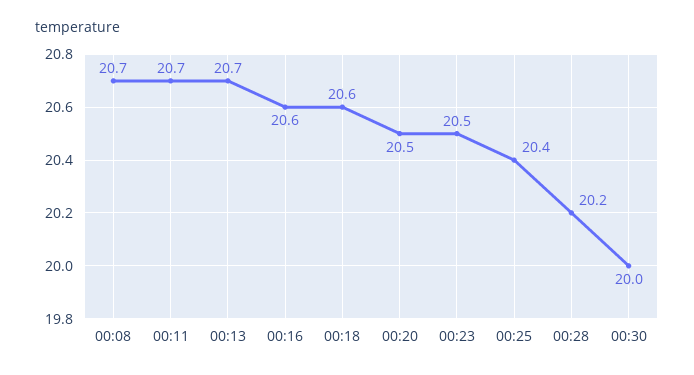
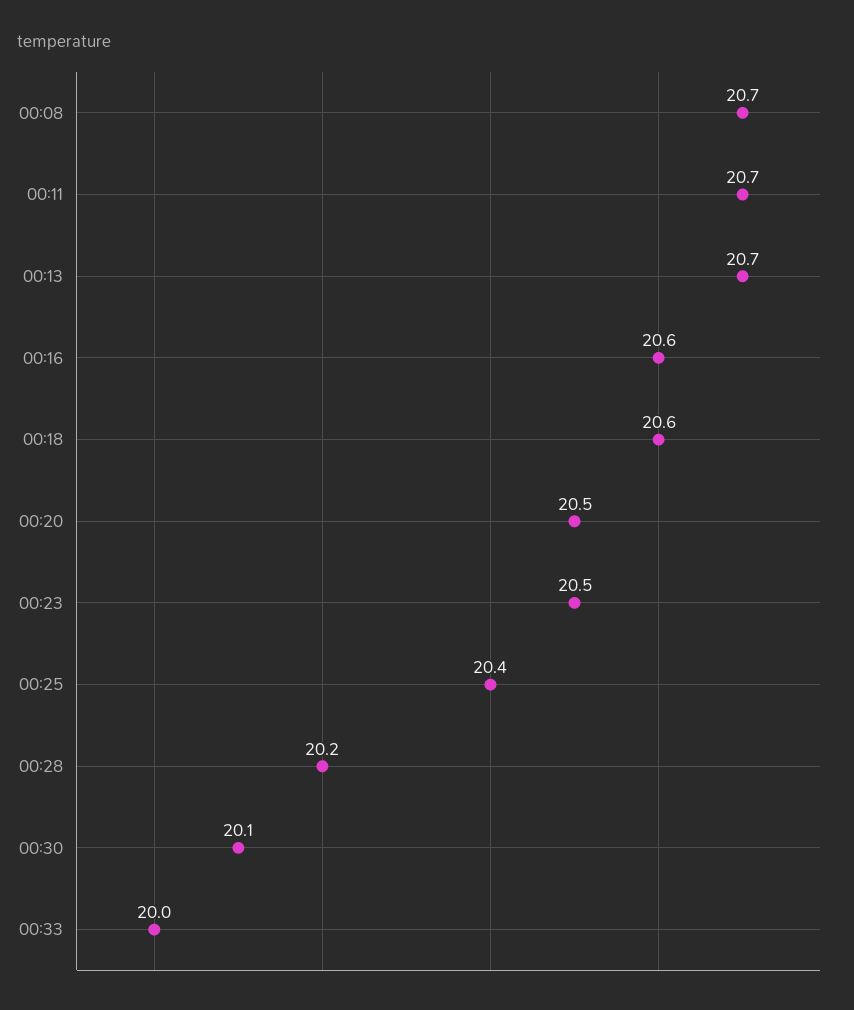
00:30: 20 -> 20.1
00:33: none -> 20

